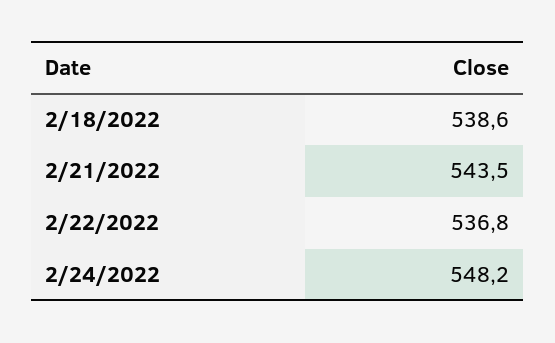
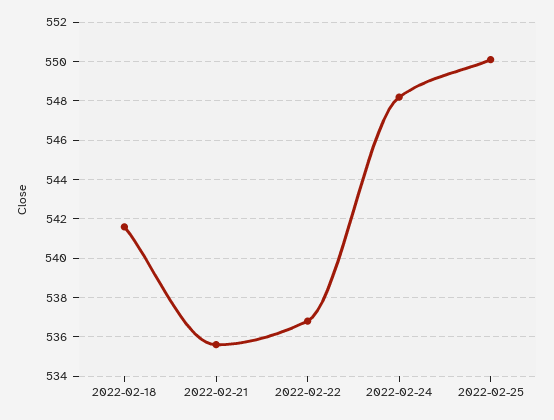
2/18/2022: 538.6 -> 541.5
2/21/2022: 543.5 -> 535.5
2022-02-25: none -> 550

